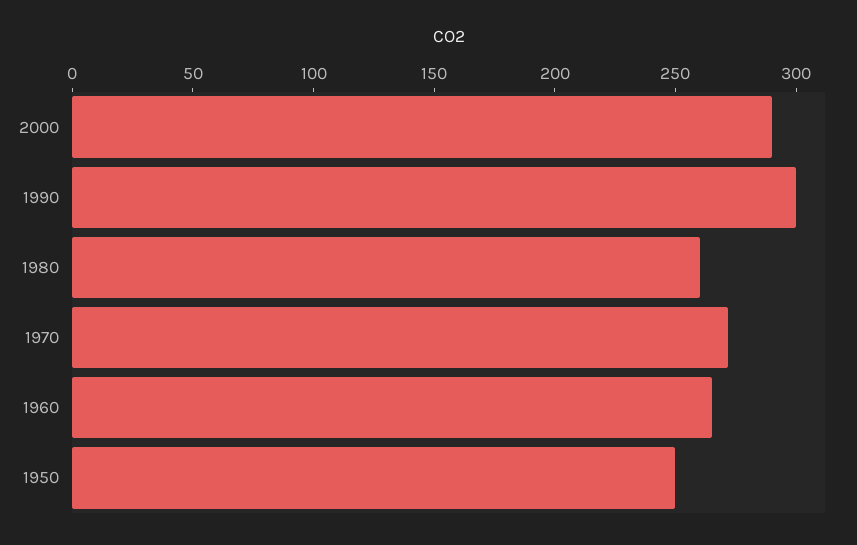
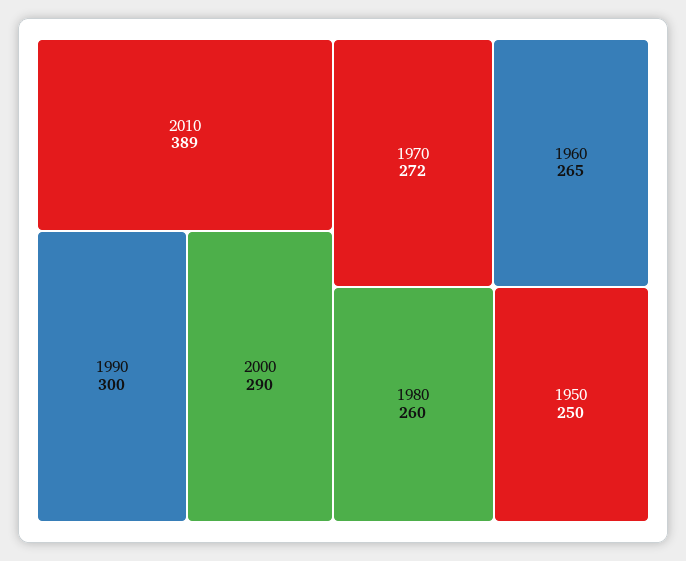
2010: none -> 389

